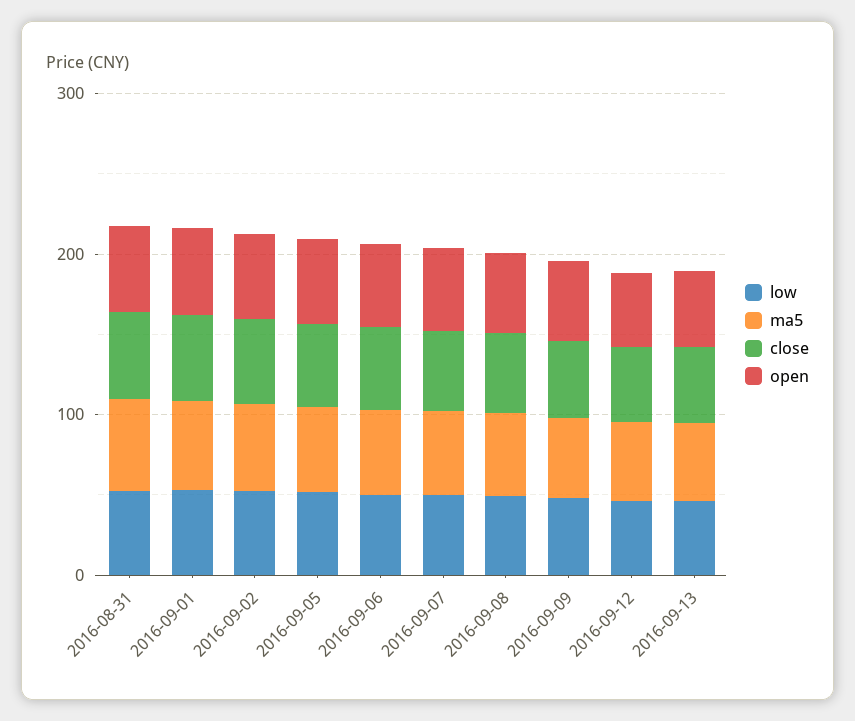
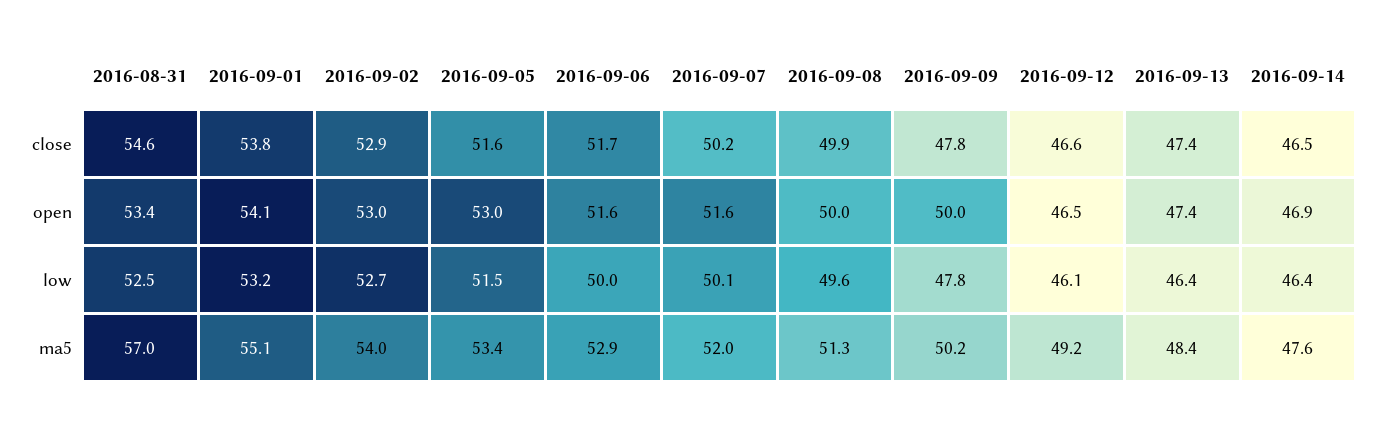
close, 2016-09-14: none -> 46.5
open, 2016-09-14: none -> 46.9
low, 2016-09-14: none -> 46.4
ma5, 2016-09-14: none -> 47.6

